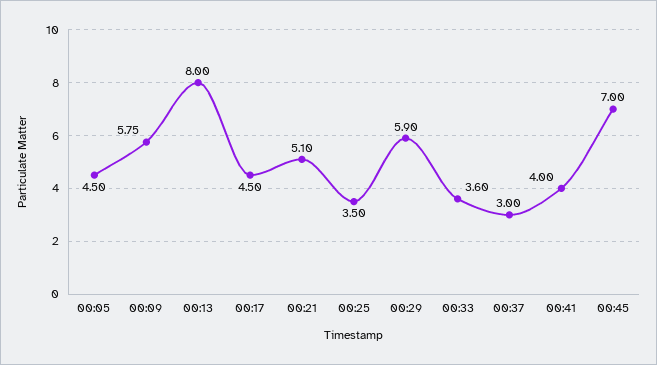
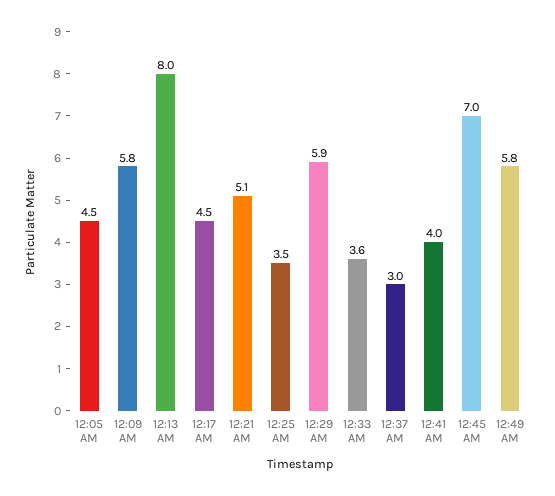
12:49 AM: none -> 5.8

